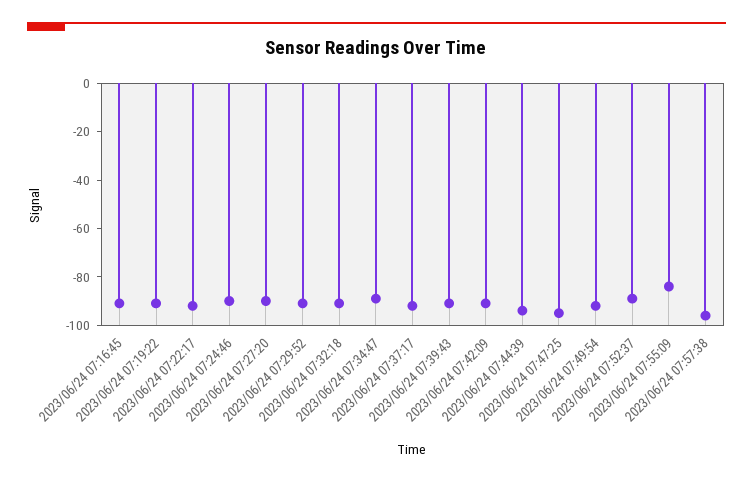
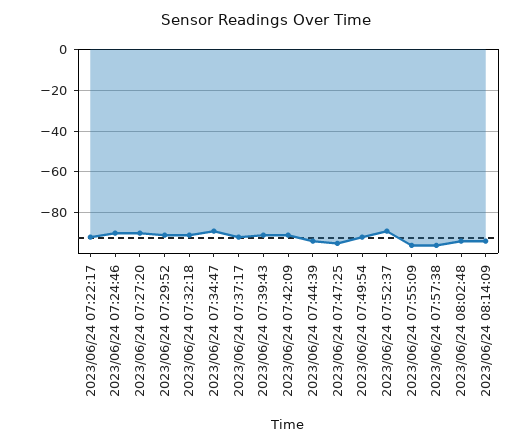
2023/06/24 07:16:45: -90 -> none
2023/06/24 07:19:22: -90 -> none
2023/06/24 07:55:09: -85 -> -95
2023/06/24 08:02:48: none -> -95
2023/06/24 08:14:09: none -> -95

